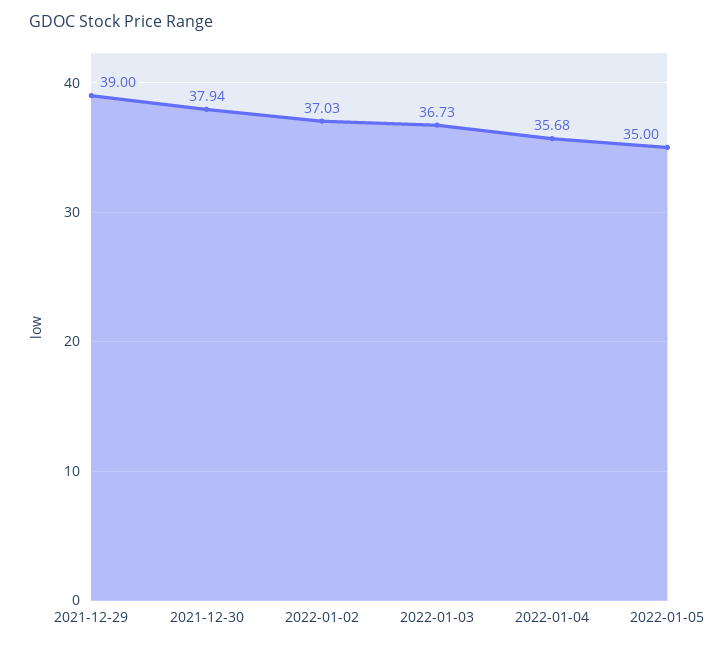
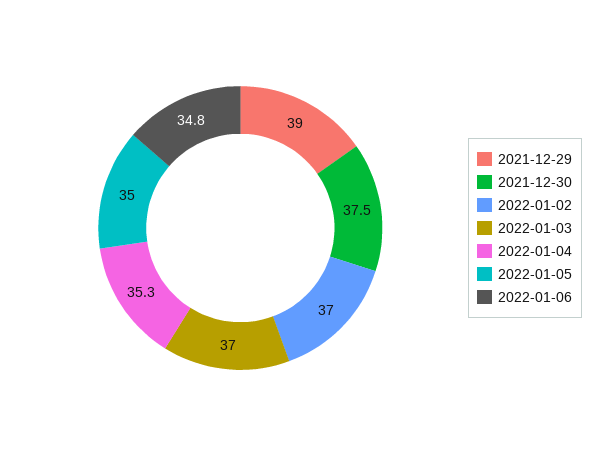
2021-12-30: 37.94 -> 37.5
2022-01-03: 36.73 -> 37
2022-01-04: 35.68 -> 35.3
2022-01-06: none -> 34.8

